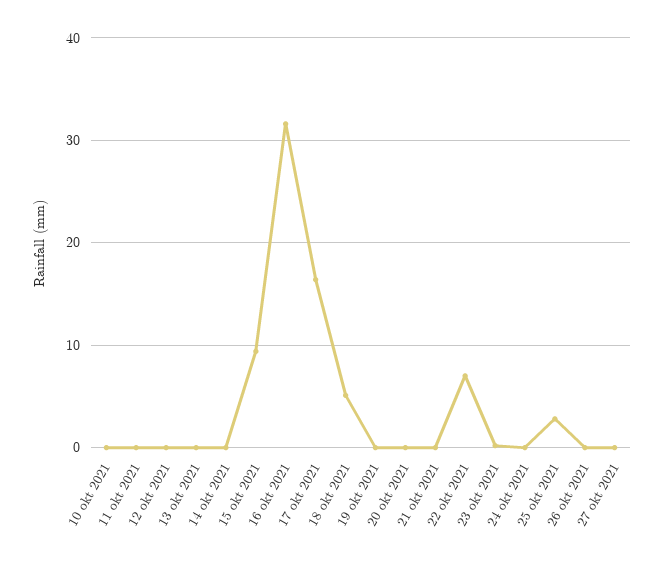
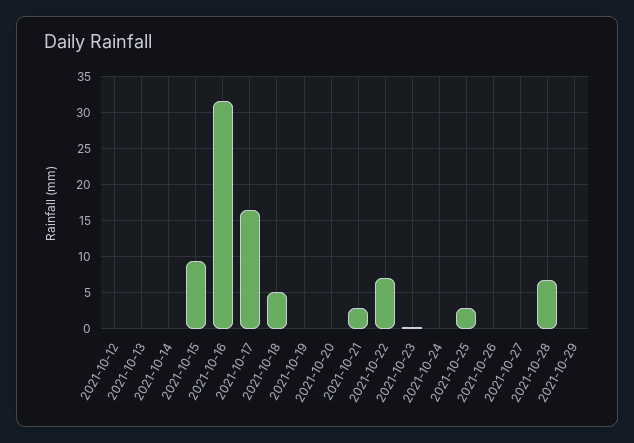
10 okt 2021: 0 -> none
11 okt 2021: 0 -> none
21 okt 2021: 0 -> 3
2021-10-28: none -> 7
2021-10-29: none -> 0

